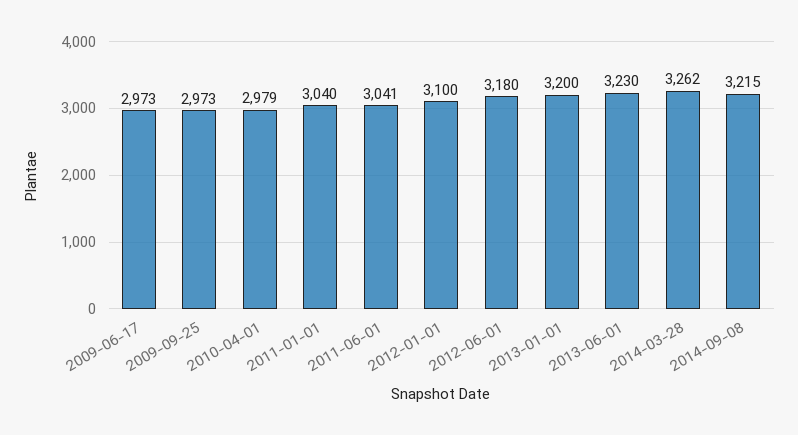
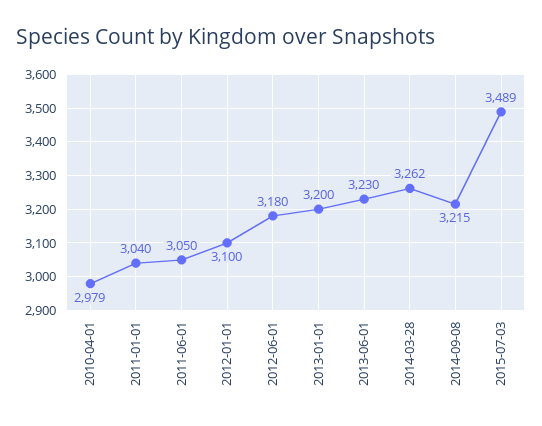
2009-06-17: 2973 -> none
2009-09-25: 2973 -> none
2011-06-01: 3041 -> 3050
2015-07-03: none -> 3489

